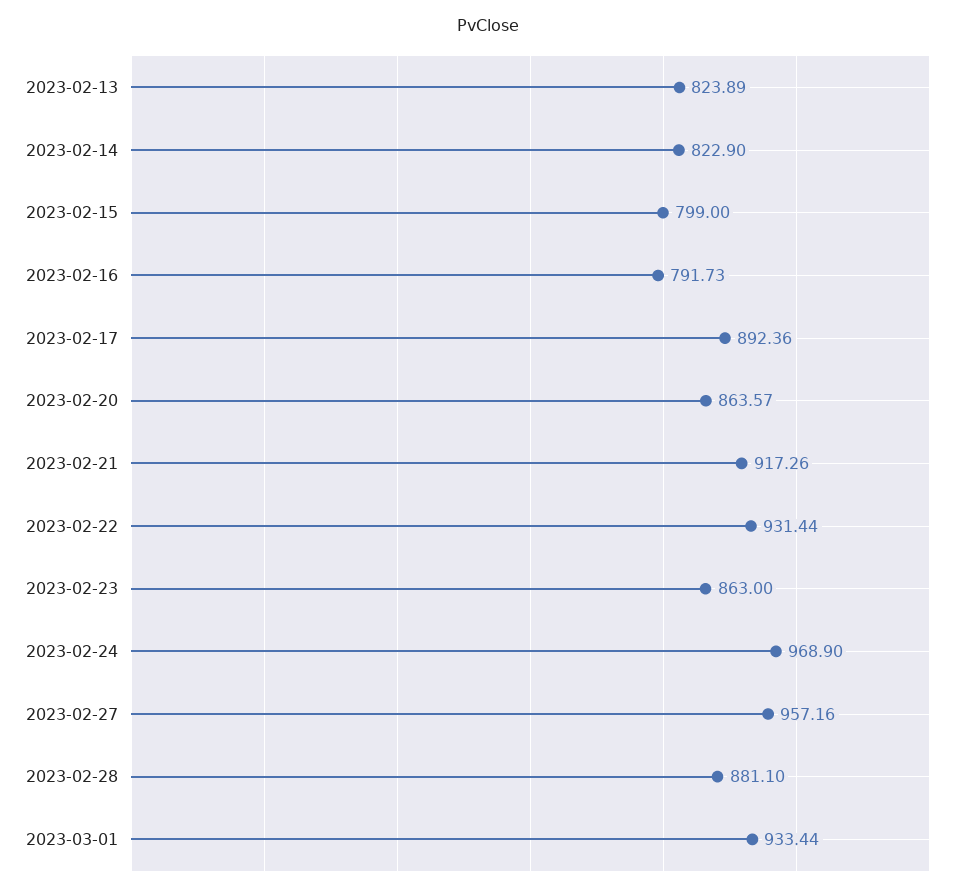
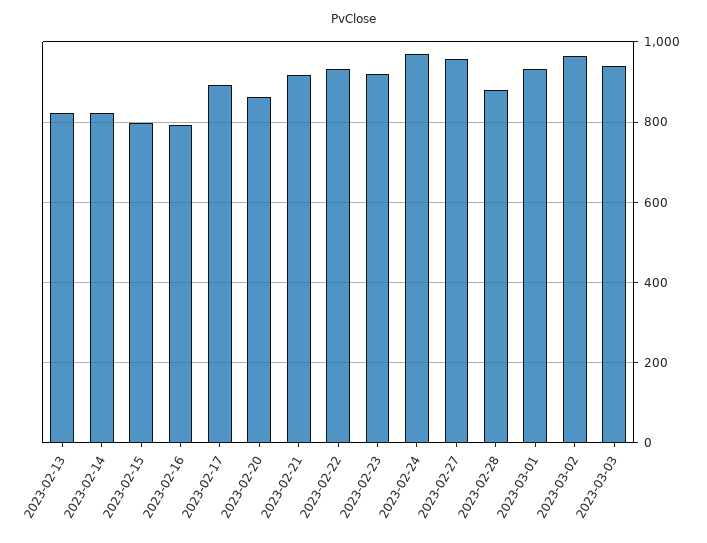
2023-02-23: 863 -> 920
2023-03-02: none -> 960
2023-03-03: none -> 940

